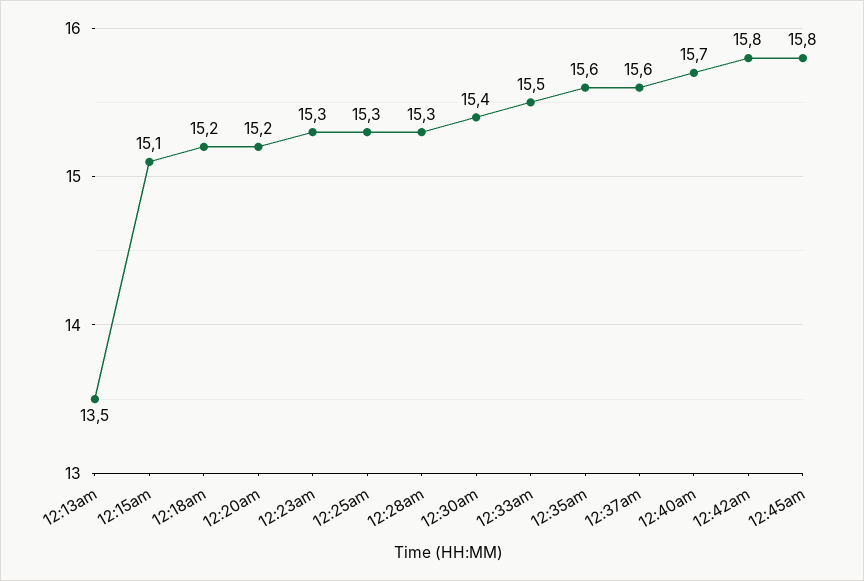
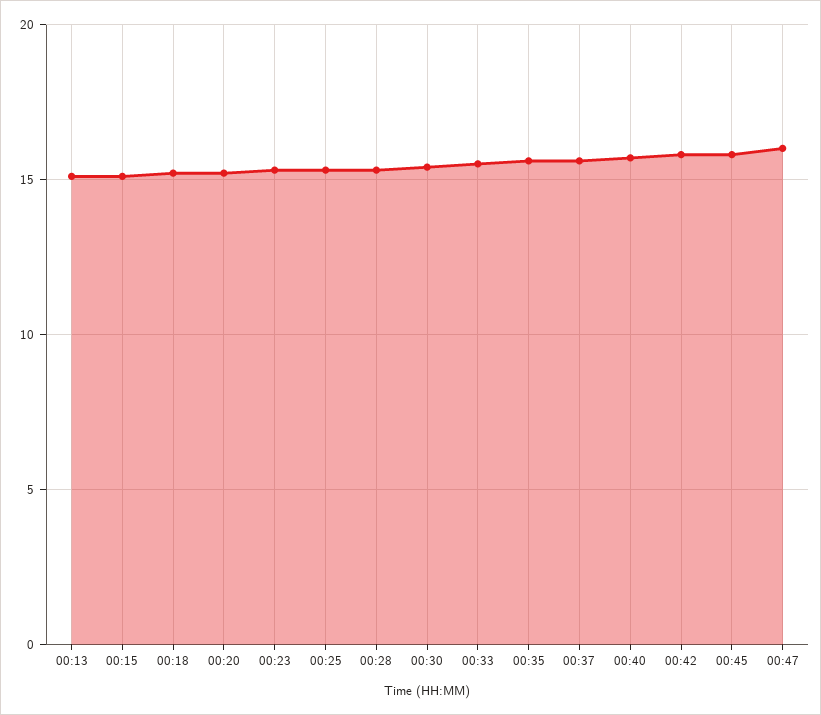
12:13am: 13.5 -> 15
00:47: none -> 16

